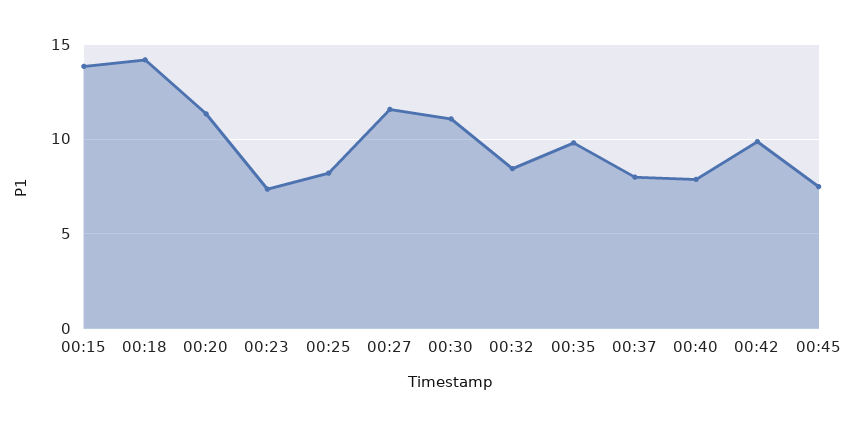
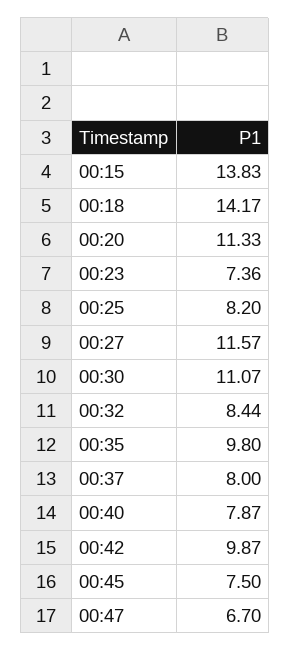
00:47: none -> 6.7

